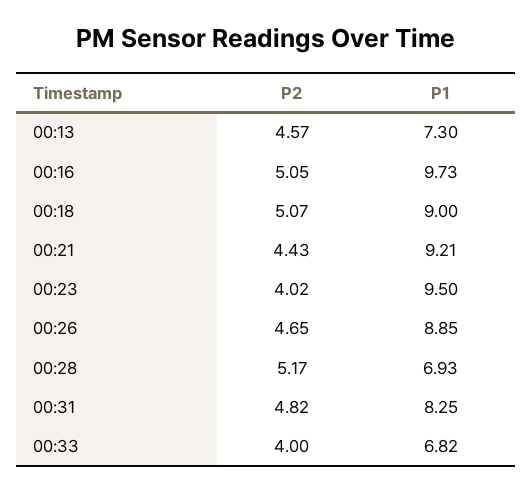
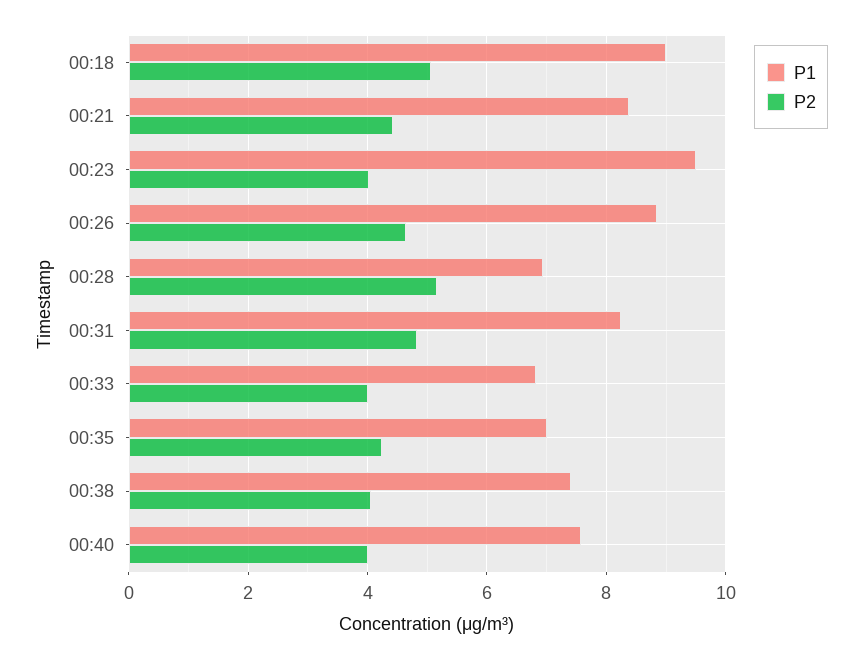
P2, 00:13: 4.57 -> none
P1, 00:13: 7.3 -> none
P2, 00:16: 5.05 -> none
P1, 00:16: 9.73 -> none
P1, 00:21: 9.21 -> 8.4
P1, 00:35: none -> 7
P2, 00:35: none -> 4.2
P1, 00:38: none -> 7.4
P2, 00:38: none -> 4
P1, 00:40: none -> 7.6
P2, 00:40: none -> 4

